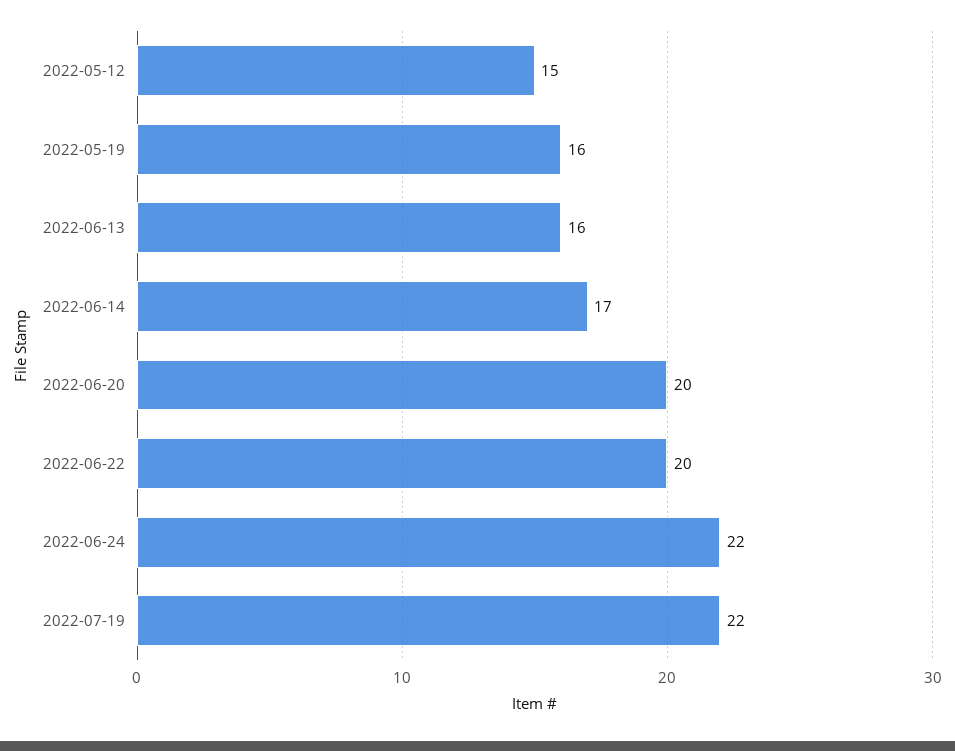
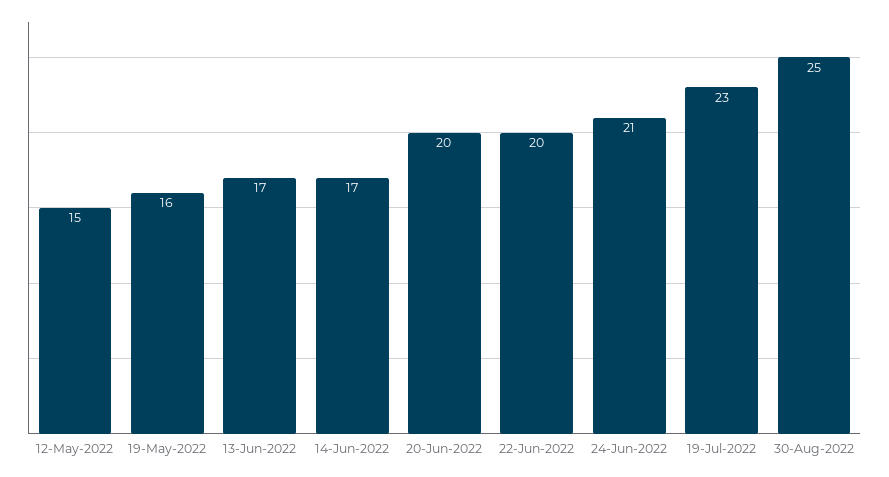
2022-06-13: 16 -> 17
2022-06-24: 22 -> 21
2022-07-19: 22 -> 23
30-Aug-2022: none -> 25

